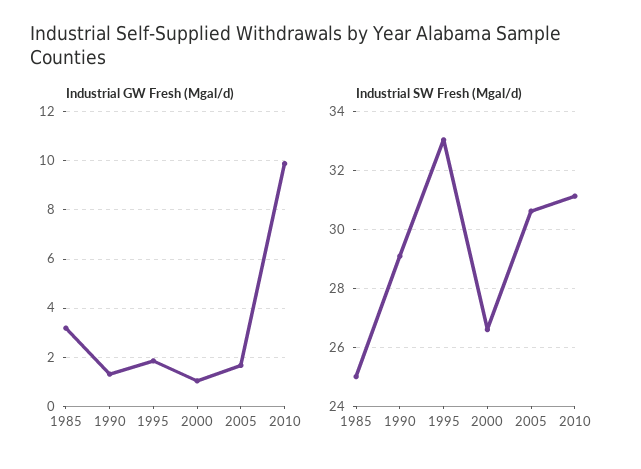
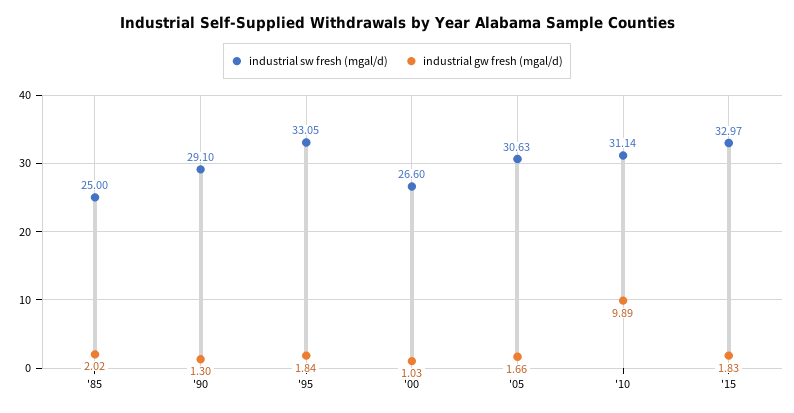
Industrial GW Fresh (Mgal/d), 1985: 3.25 -> 2.02
Industrial SW Fresh (Mgal/d), '15: none -> 32.97
Industrial GW Fresh (Mgal/d), '15: none -> 1.83

